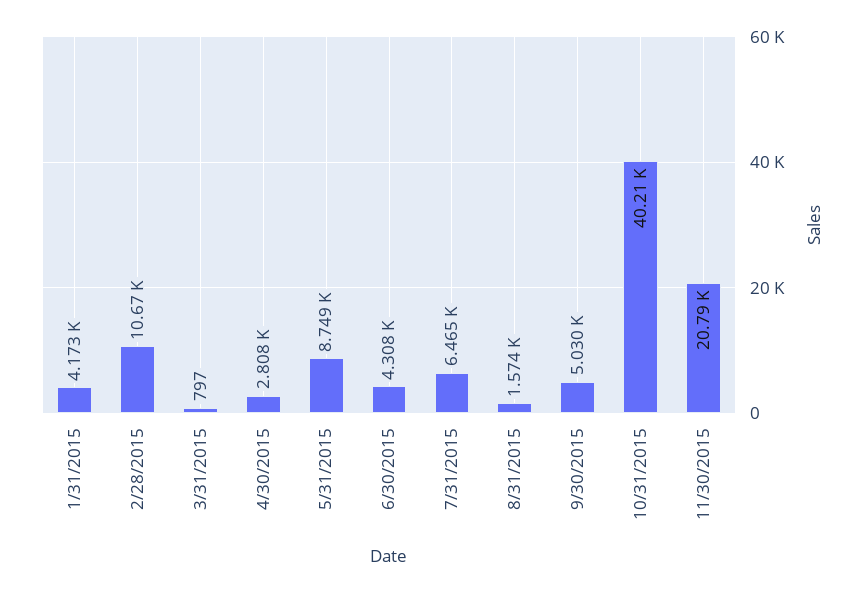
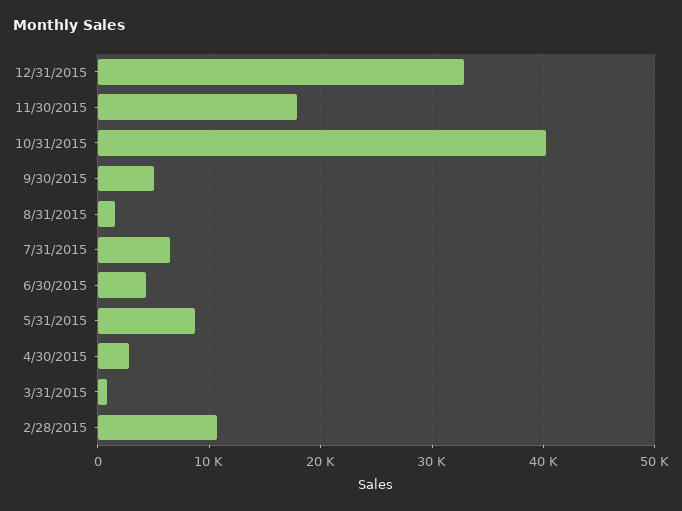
1/31/2015: 4173 -> none
11/30/2015: 20790 -> 18000
12/31/2015: none -> 33000

